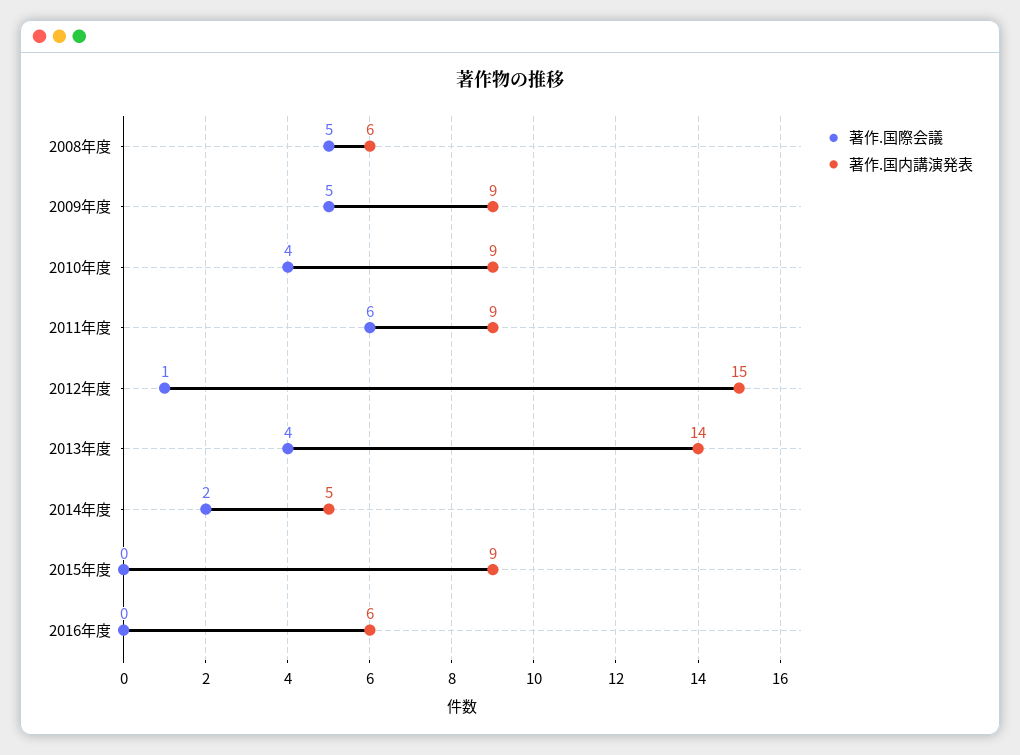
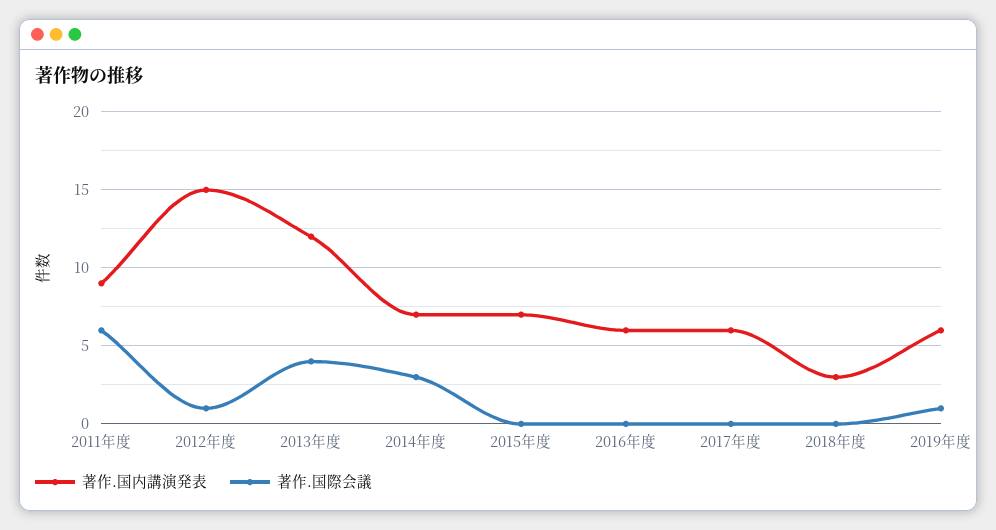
著作.国際会議, 2008年度: 5 -> none
著作.国内講演発表, 2008年度: 6 -> none
著作.国際会議, 2009年度: 5 -> none
著作.国内講演発表, 2009年度: 9 -> none
著作.国際会議, 2010年度: 4 -> none
著作.国内講演発表, 2010年度: 9 -> none
著作.国内講演発表, 2013年度: 14 -> 12
著作.国際会議, 2014年度: 2 -> 3
著作.国内講演発表, 2014年度: 5 -> 7
著作.国内講演発表, 2015年度: 9 -> 7
著作.国内講演発表, 2017年度: none -> 6
著作.国際会議, 2017年度: none -> 0
著作.国内講演発表, 2018年度: none -> 3
著作.国際会議, 2018年度: none -> 0
著作.国内講演発表, 2019年度: none -> 6
著作.国際会議, 2019年度: none -> 1

